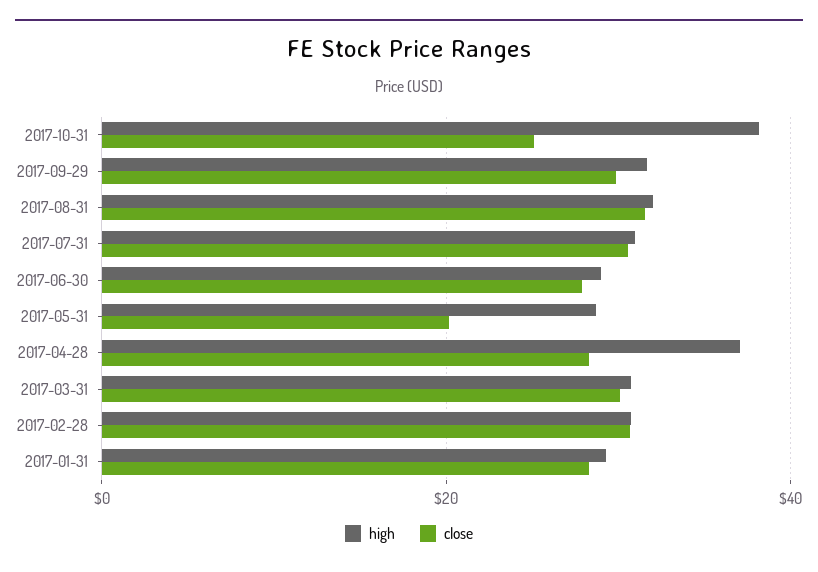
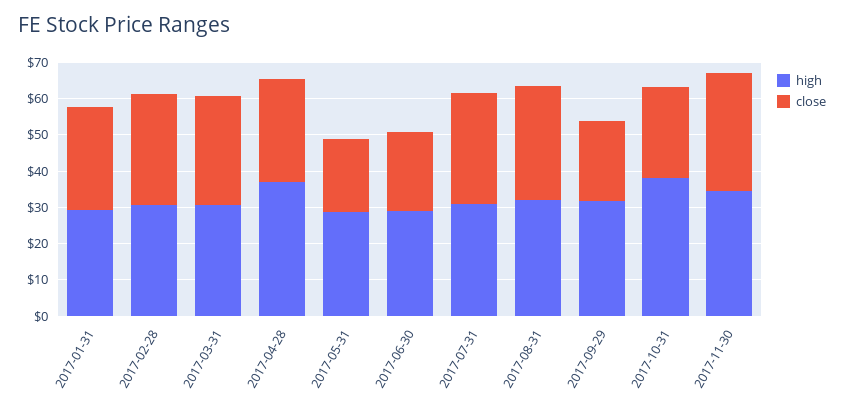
close, 2017-09-29: 30 -> 22.5
close, 2017-06-30: 28 -> 22.5
high, 2017-11-30: none -> 35
close, 2017-11-30: none -> 32.5

